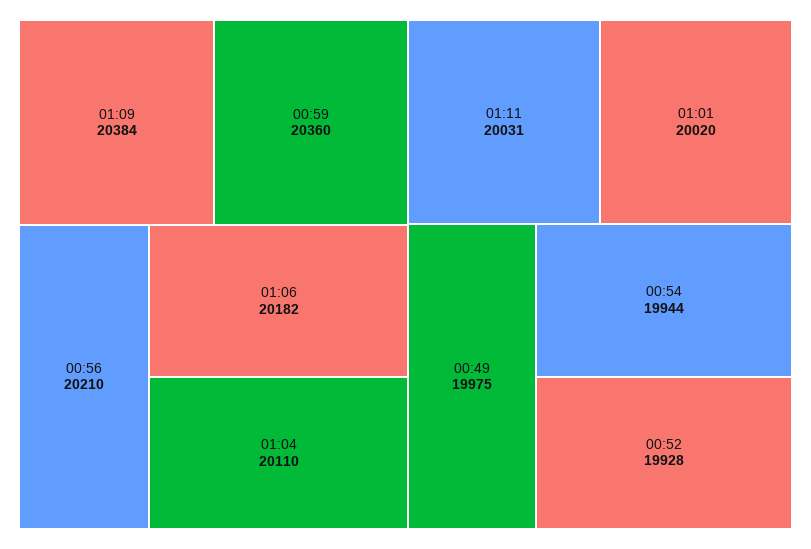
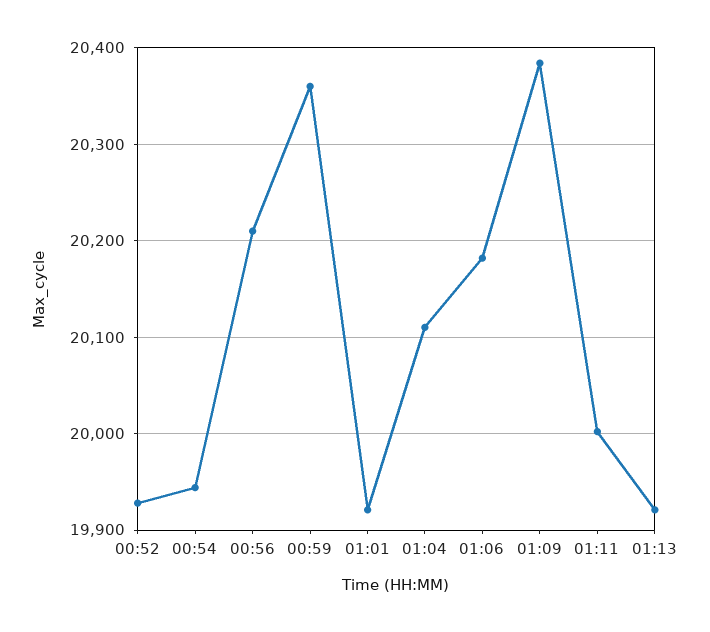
01:11: 20031 -> 20000
01:01: 20020 -> 19920
00:49: 19975 -> none
01:13: none -> 19920

